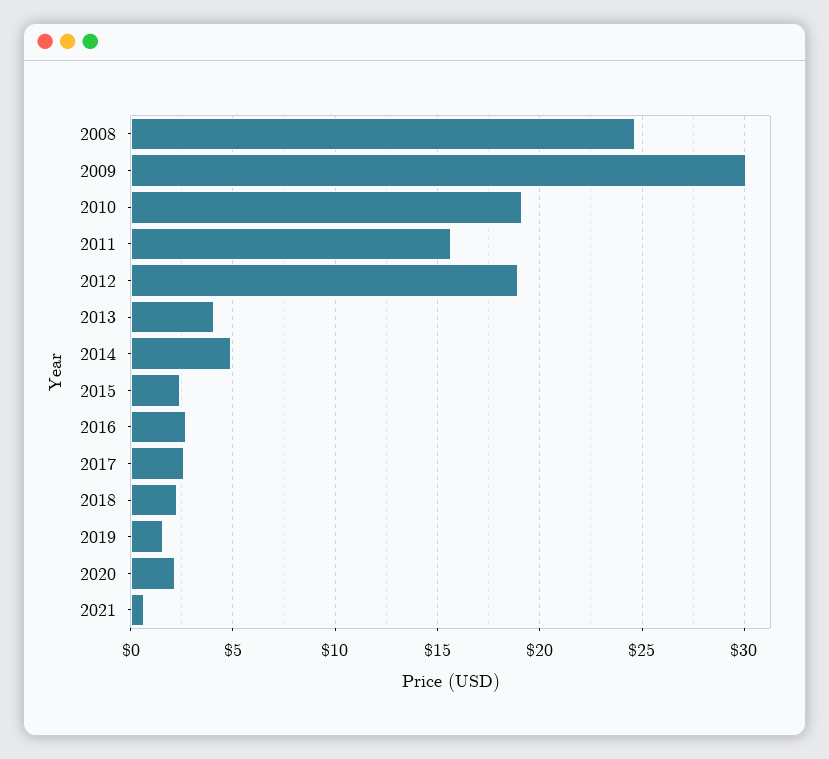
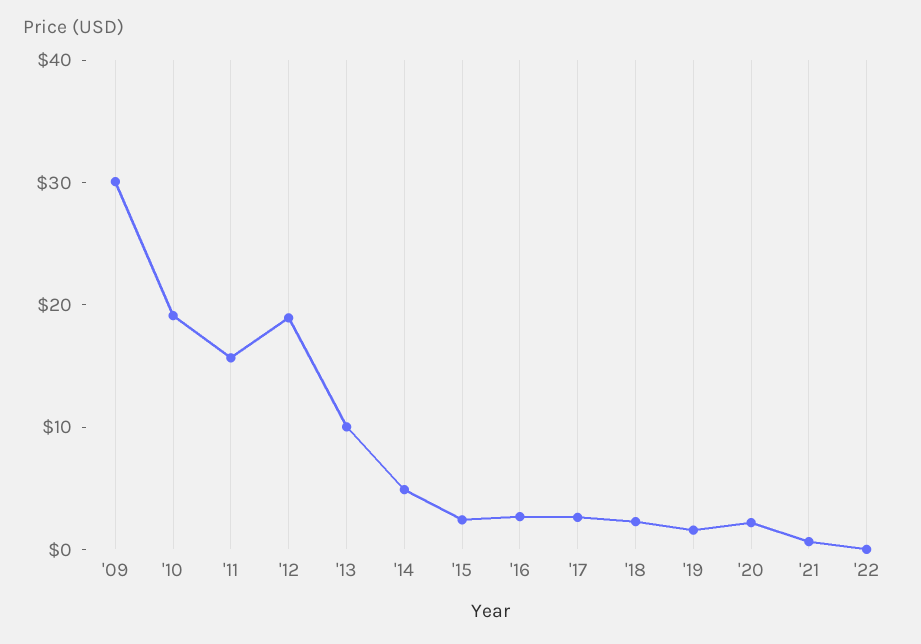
2008: 24.5 -> none
2013: 4 -> 10
'22: none -> 0

